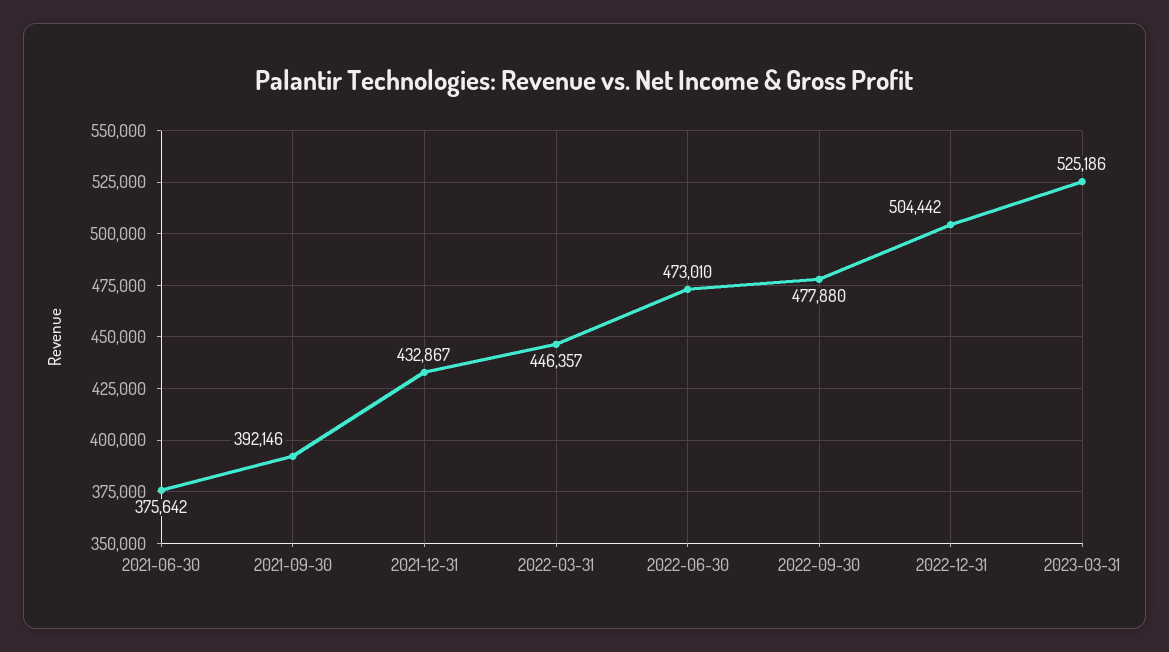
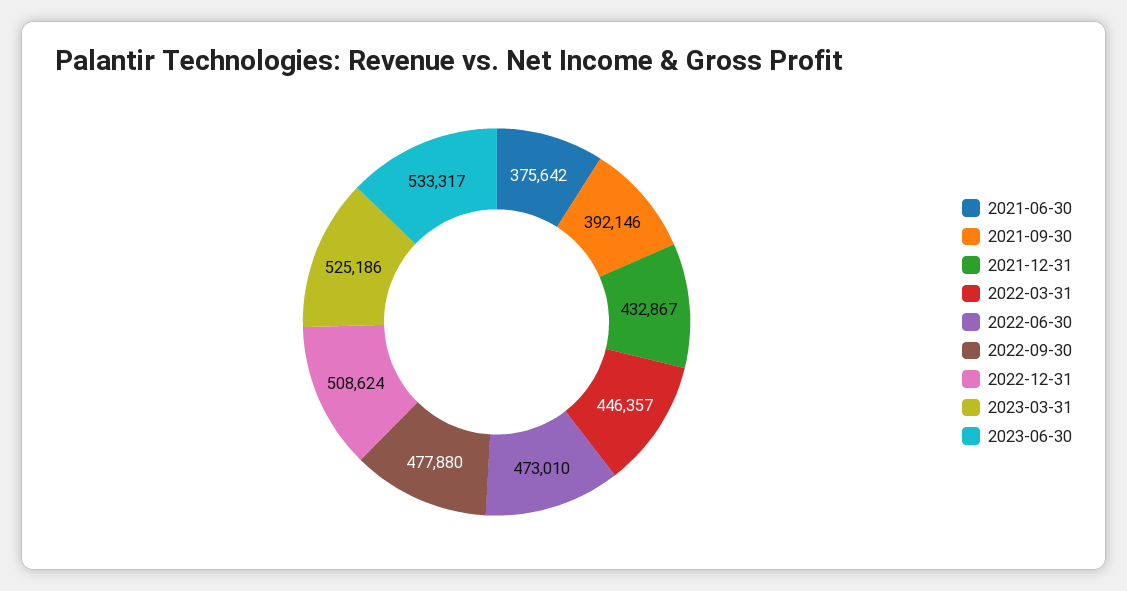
2022-12-31: 504442 -> 508624
2023-06-30: none -> 533317

